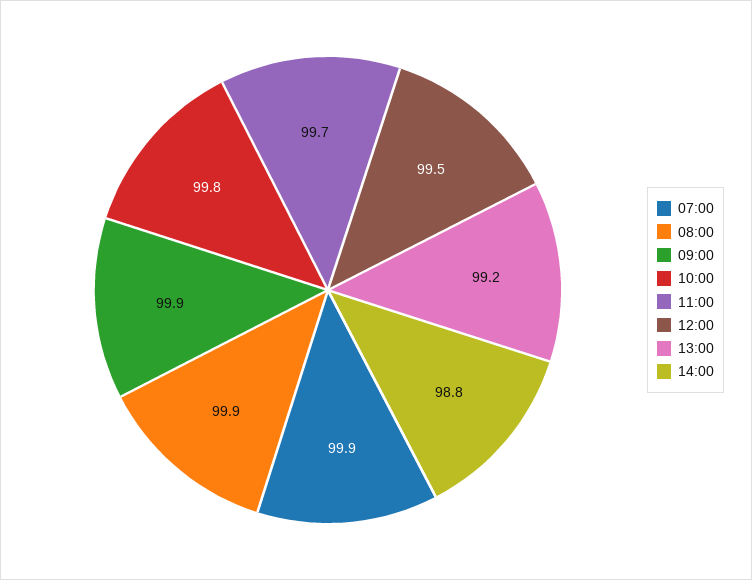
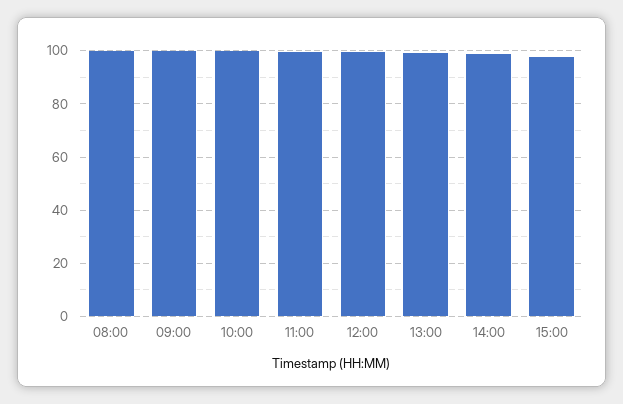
07:00: 99.9 -> none
15:00: none -> 97.5

